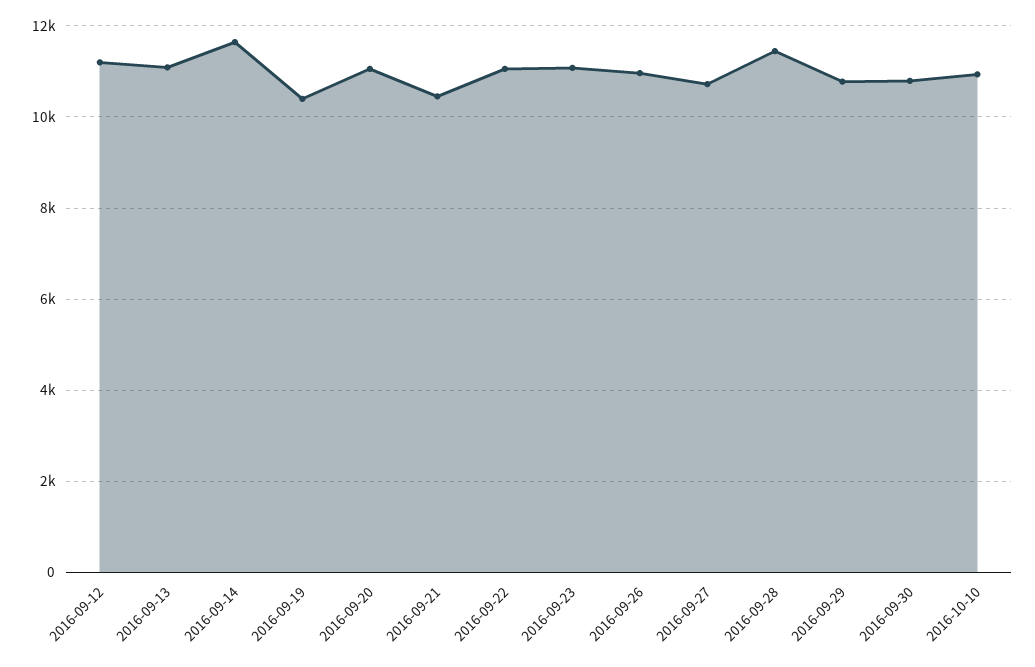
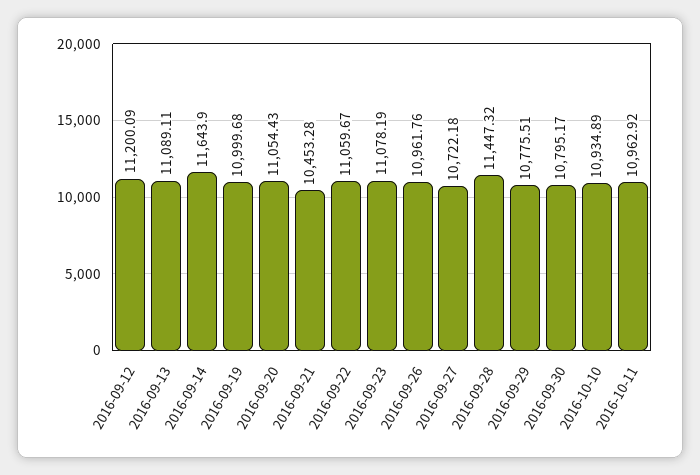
2016-09-19: 10400 -> 10999.68
2016-10-11: none -> 10962.92

